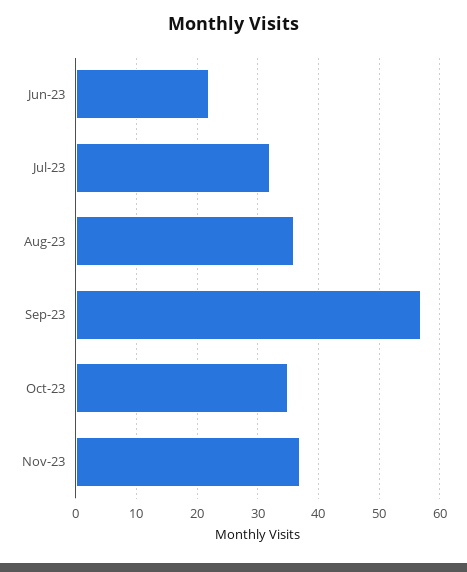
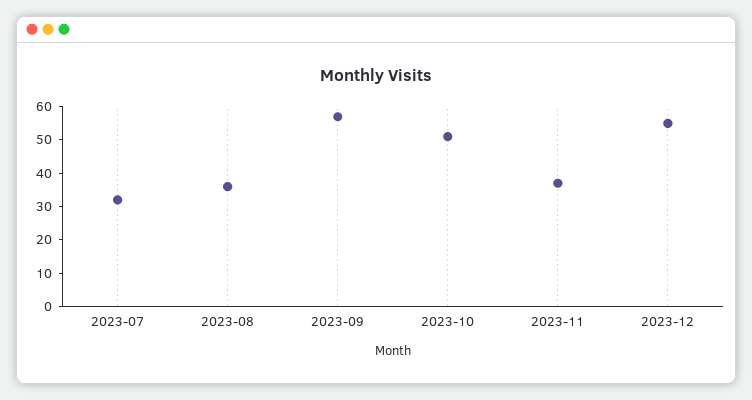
Jun-23: 22 -> none
Oct-23: 35 -> 50
2023-12: none -> 55

